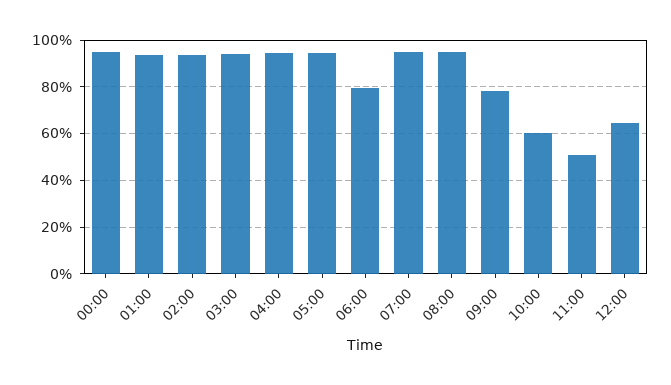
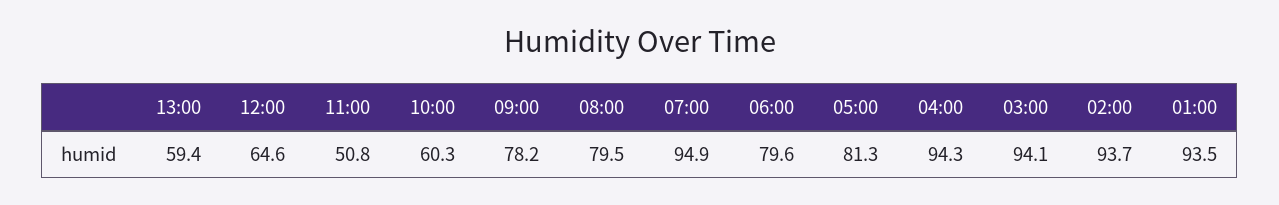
00:00: 95 -> none
05:00: 95 -> 81.3
08:00: 95 -> 79.5
13:00: none -> 59.4

